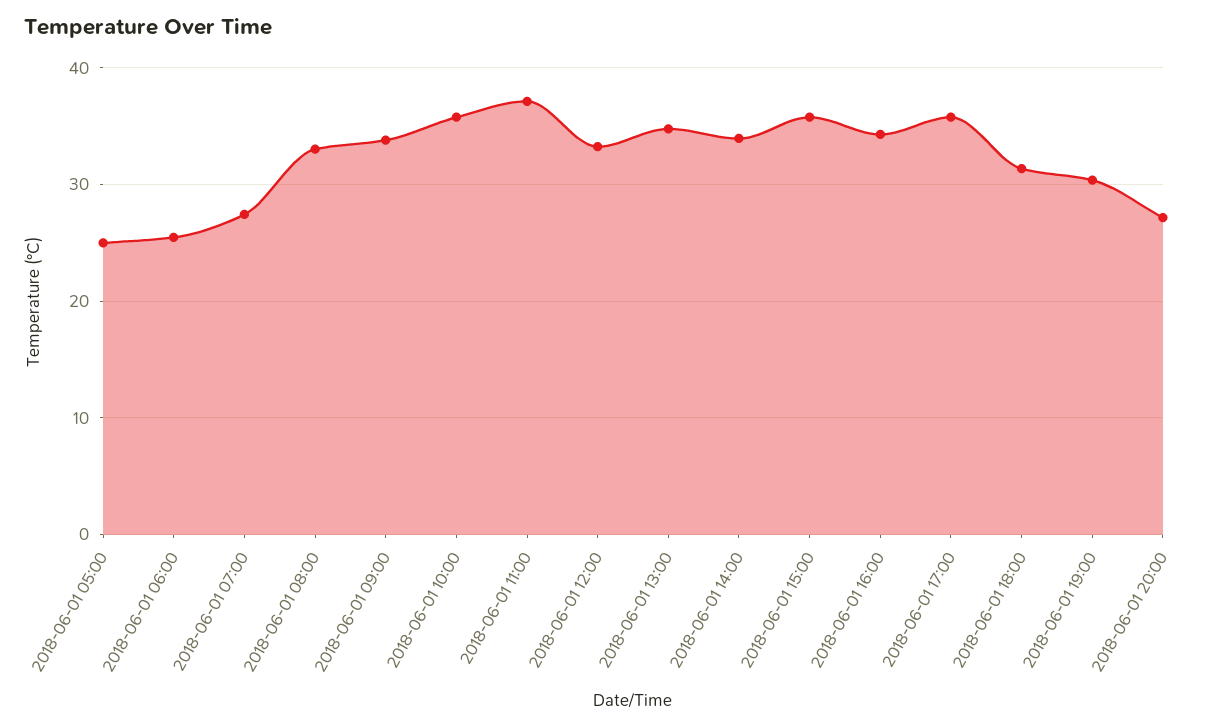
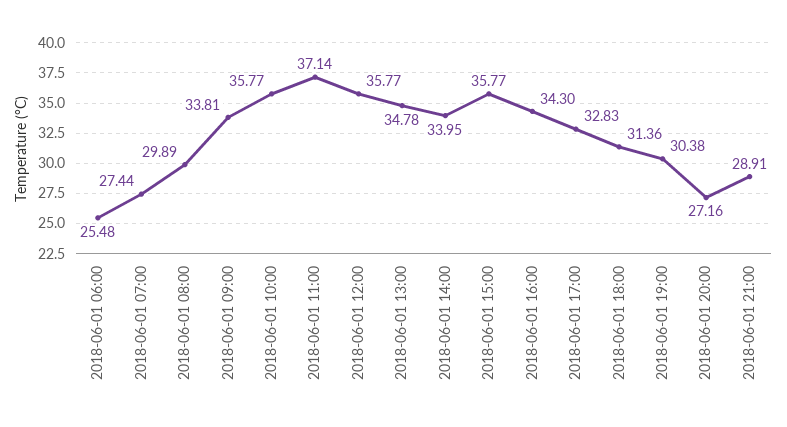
2018-06-01 05:00: 25 -> none
2018-06-01 08:00: 33 -> 29.89
2018-06-01 12:00: 33 -> 35.77
2018-06-01 17:00: 36 -> 32.83
2018-06-01 21:00: none -> 28.91

